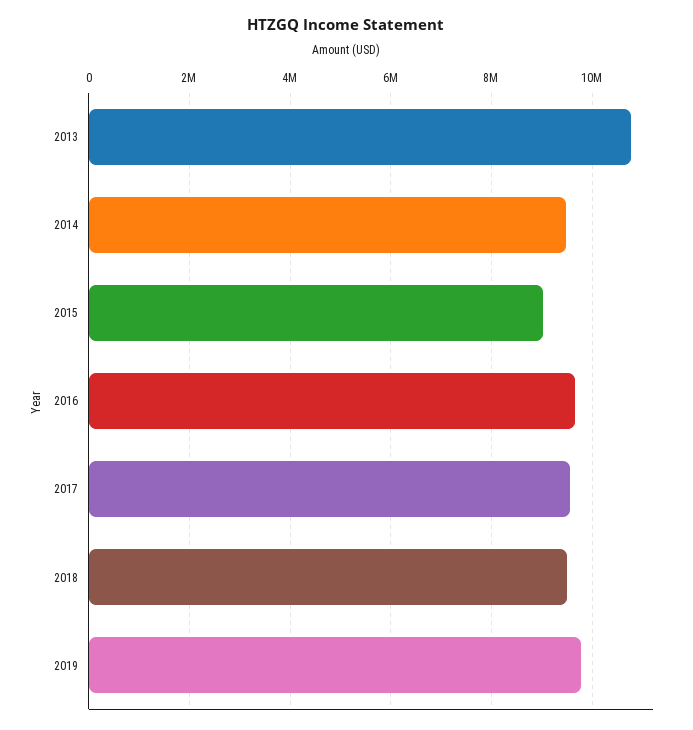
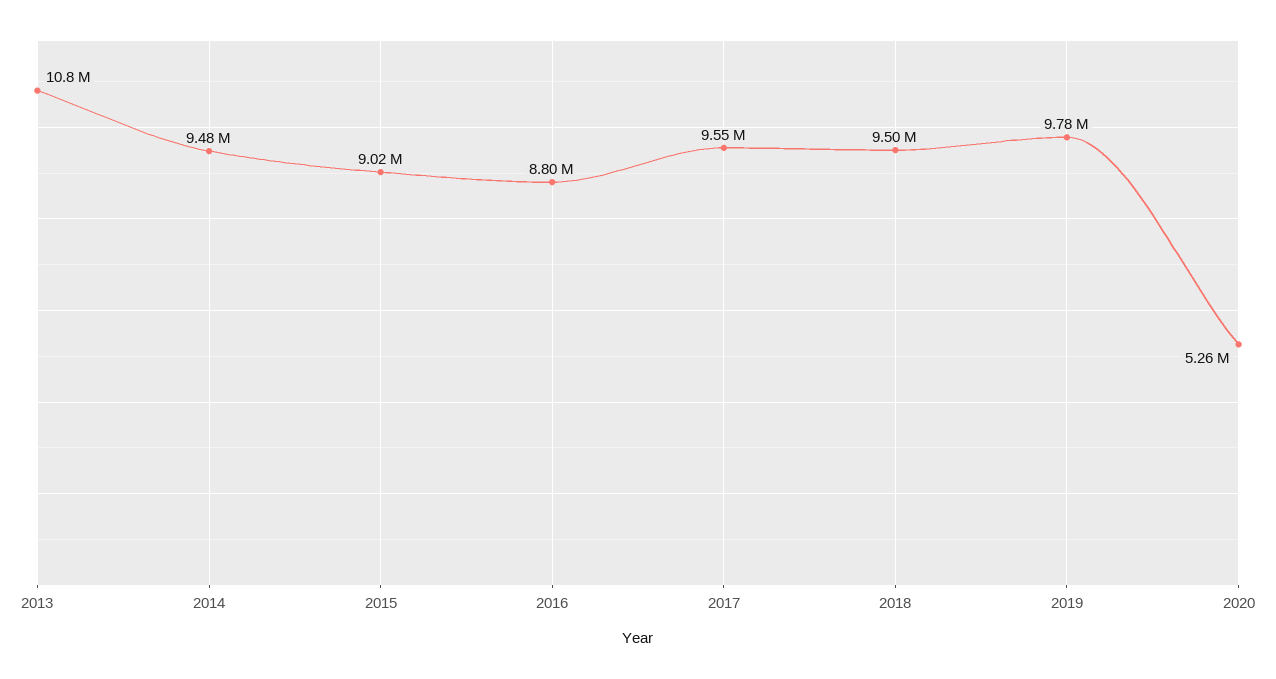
2016: 9600000 -> 8800000
2020: none -> 5260000

